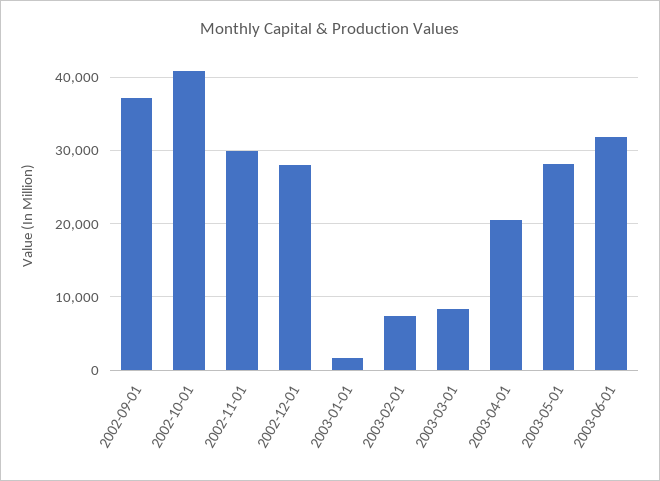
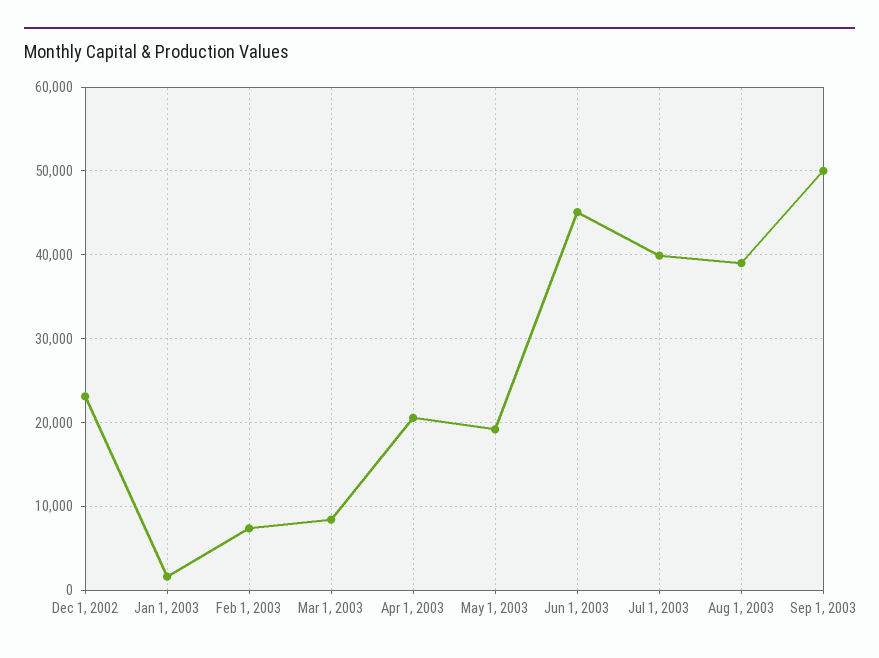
2002-09-01: 37000 -> none
2002-10-01: 41000 -> none
2002-11-01: 30000 -> none
2002-12-01: 28000 -> 23000
2003-05-01: 28000 -> 19000
2003-06-01: 32000 -> 45000
Jul 1, 2003: none -> 40000
Aug 1, 2003: none -> 39000
Sep 1, 2003: none -> 50000

